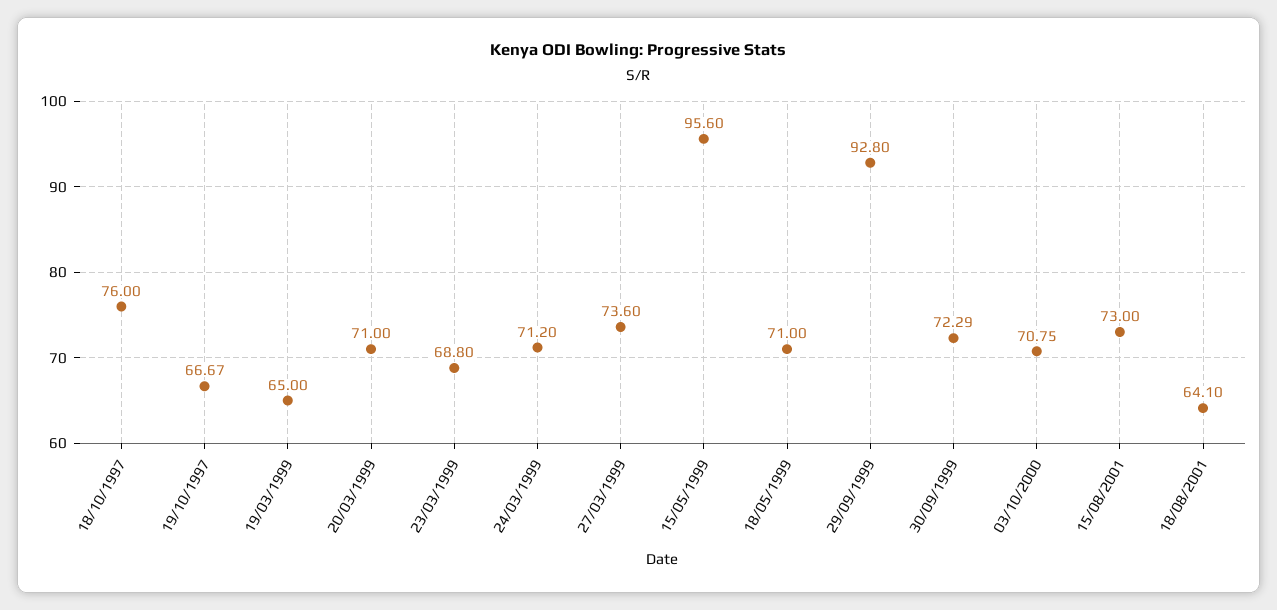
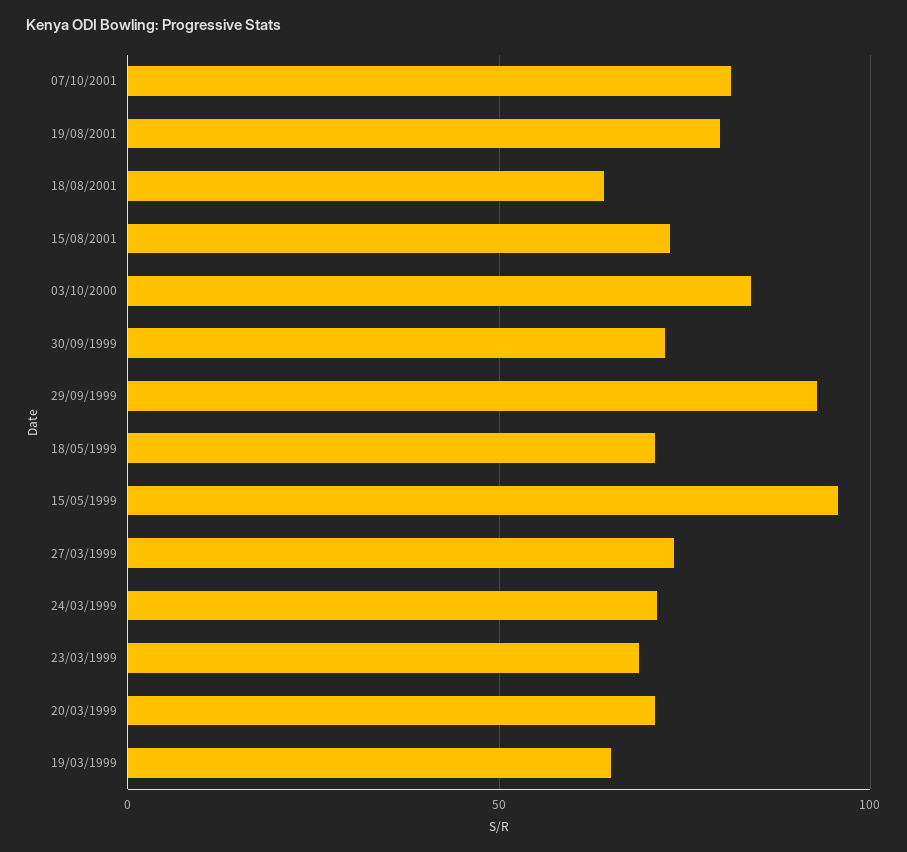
18/10/1997: 76 -> none
19/10/1997: 66.67 -> none
03/10/2000: 70.75 -> 85
07/10/2001: none -> 80
19/08/2001: none -> 80

